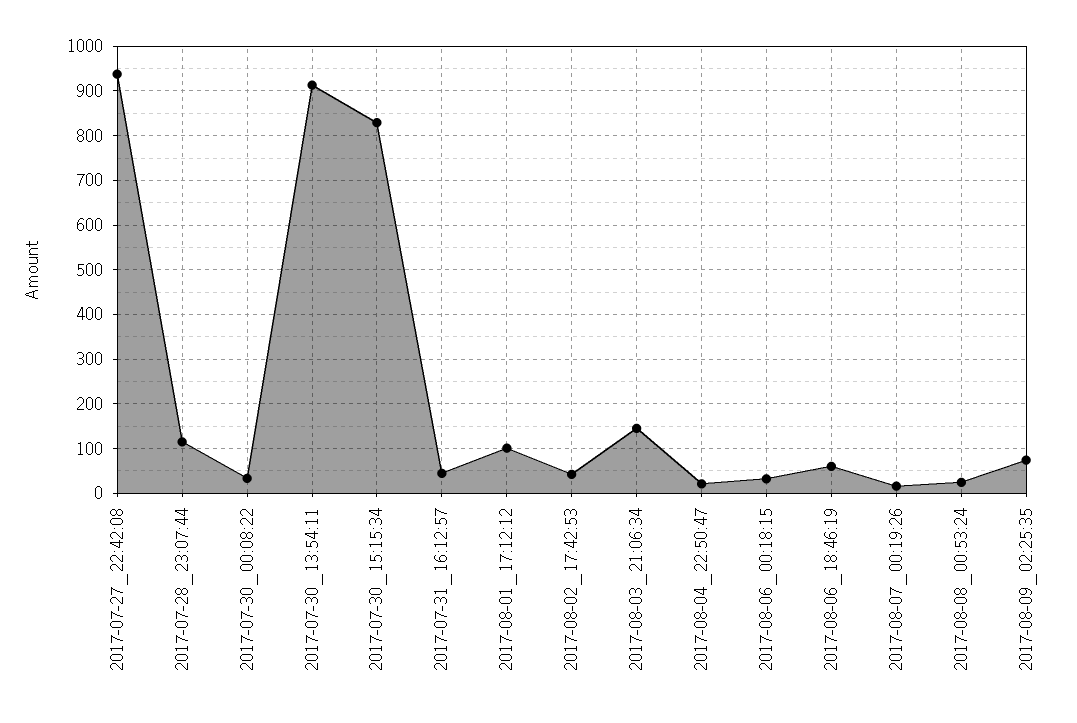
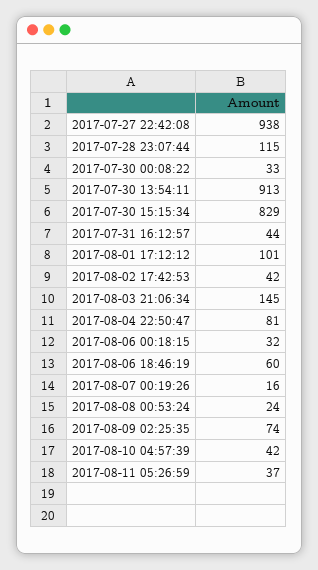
2017-08-04_22:50:47: 20 -> 81
2017-08-10 04:57:39: none -> 42
2017-08-11 05:26:59: none -> 37

